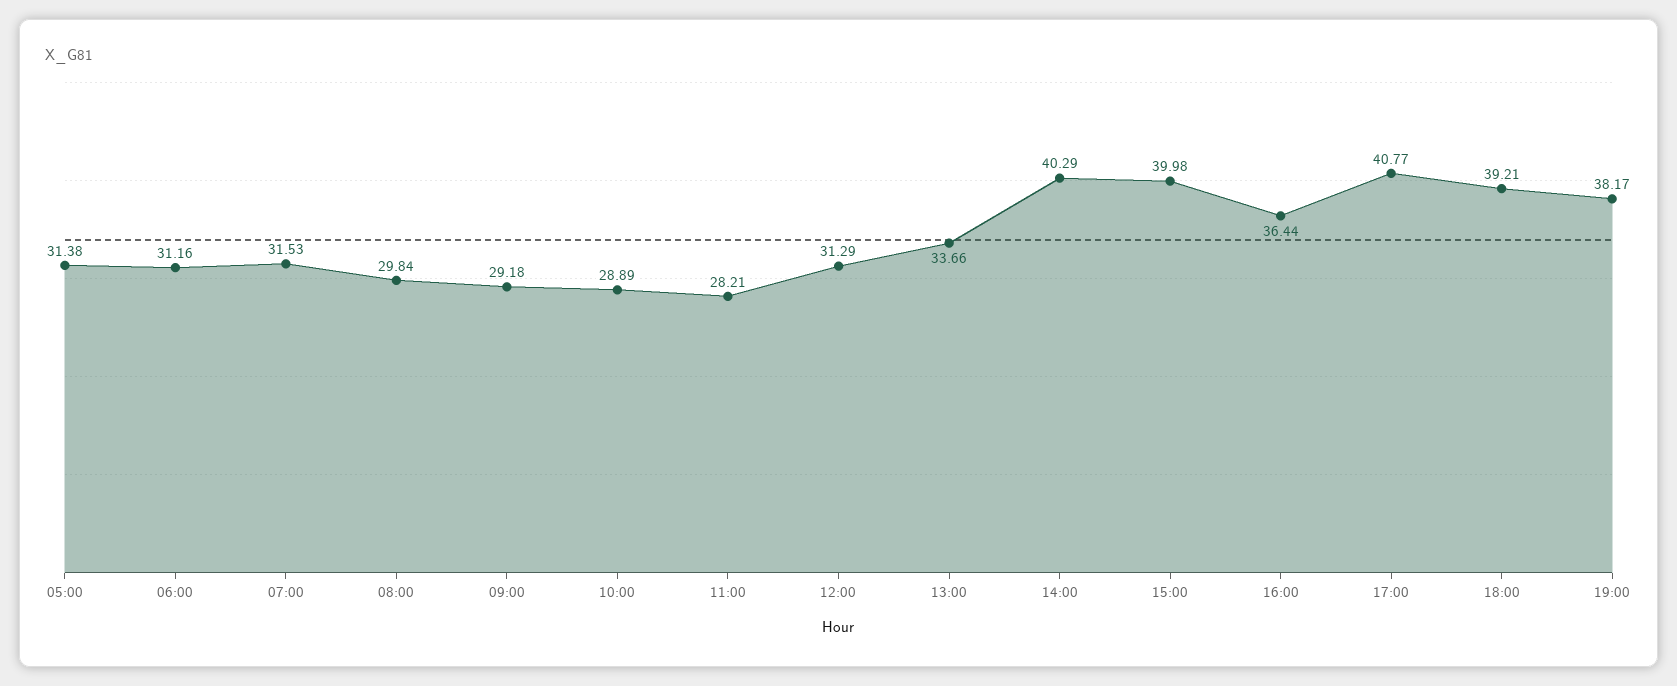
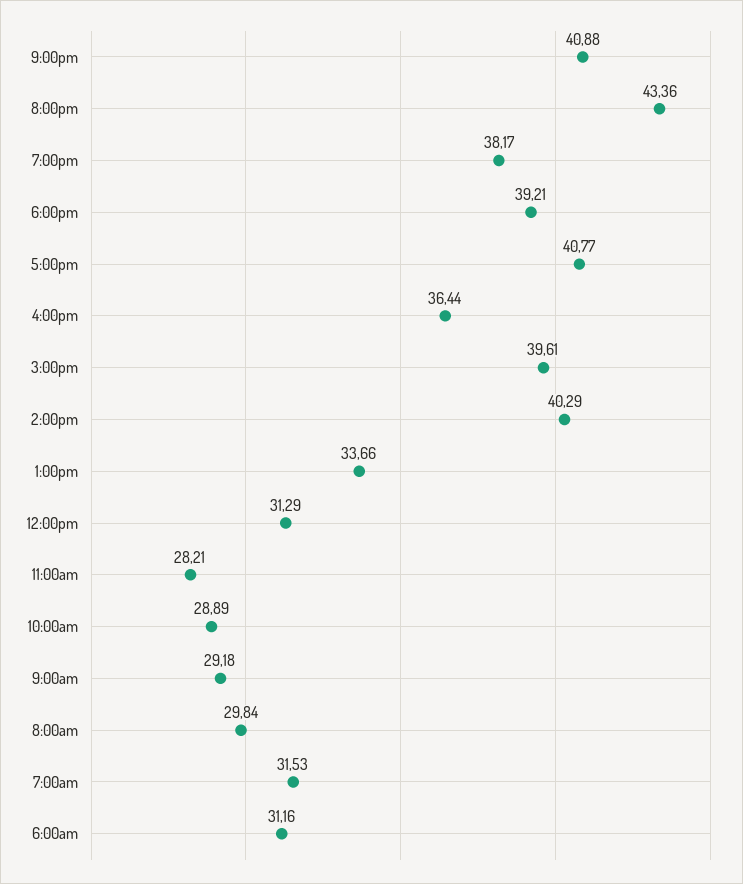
05:00: 31.38 -> none
15:00: 39.98 -> 39.61
9:00pm: none -> 40.88
8:00pm: none -> 43.36

